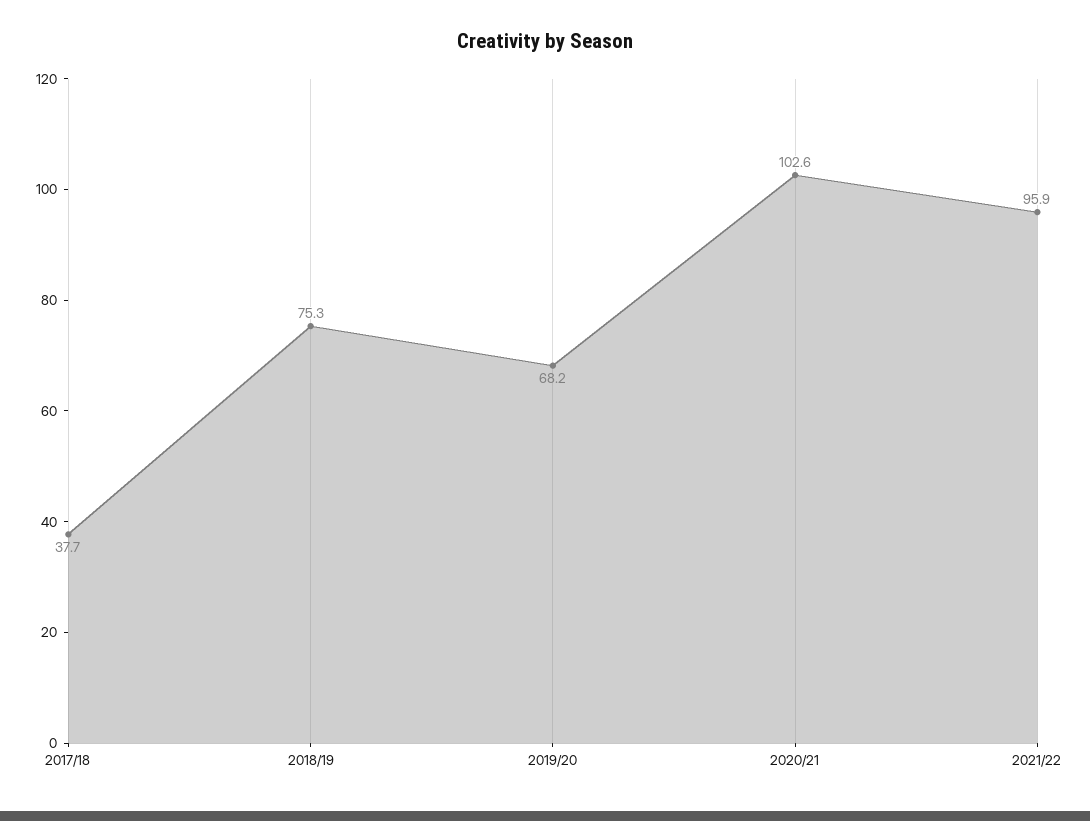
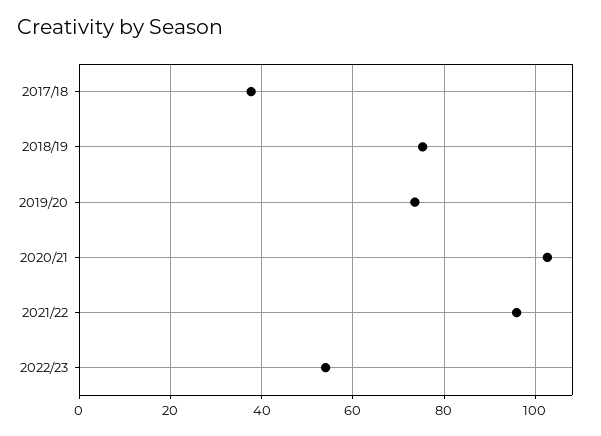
2019/20: 68.2 -> 74
2022/23: none -> 54

